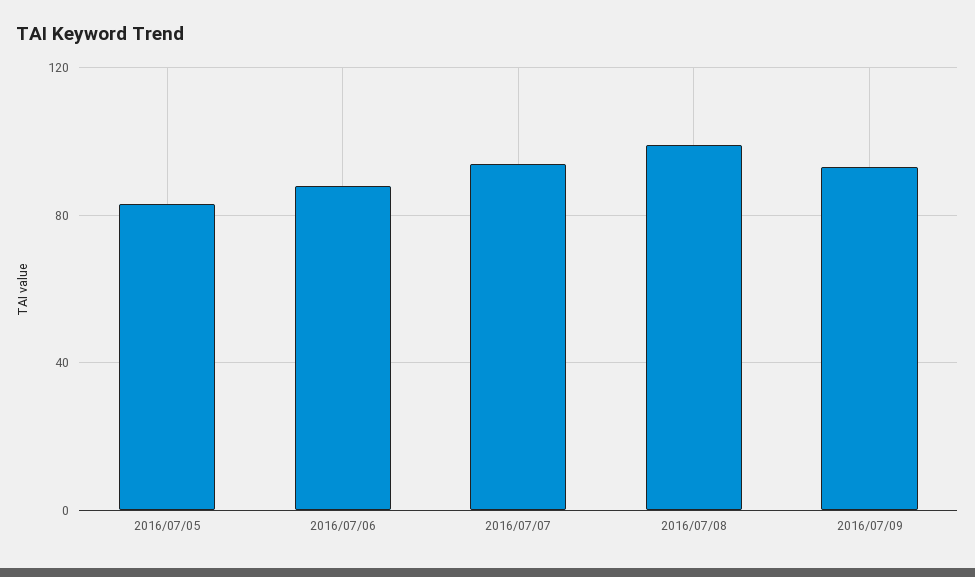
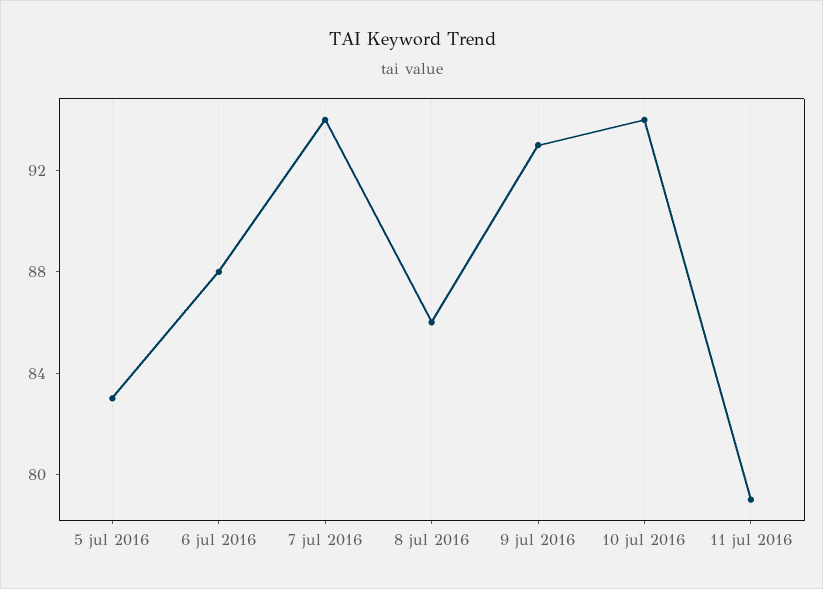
2016/07/08: 100 -> 86
10 jul 2016: none -> 94
11 jul 2016: none -> 79

